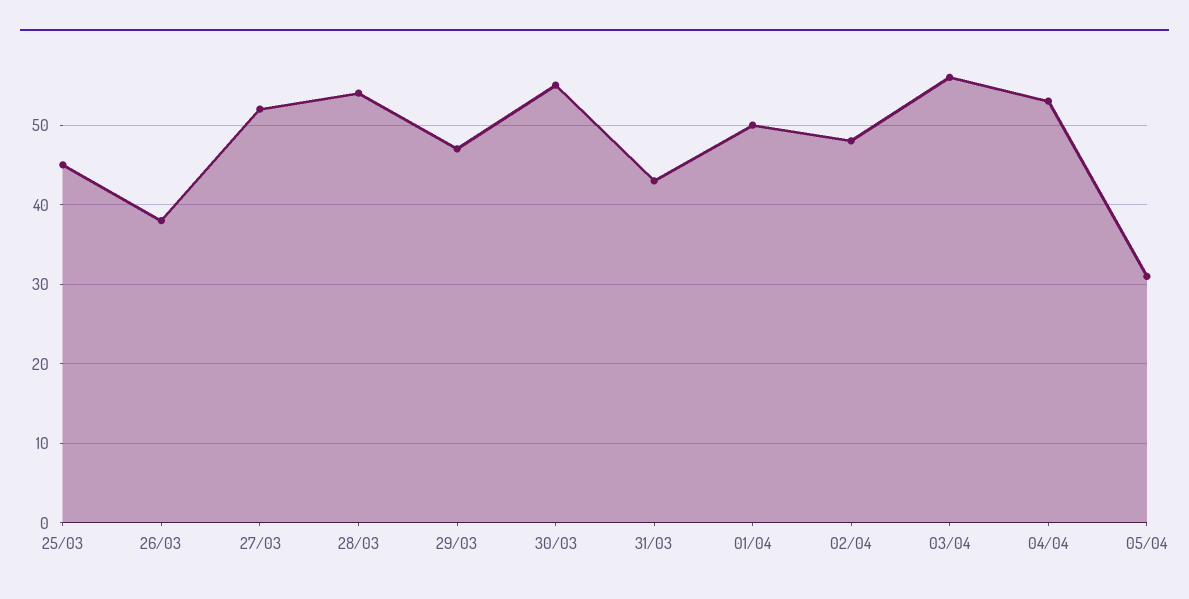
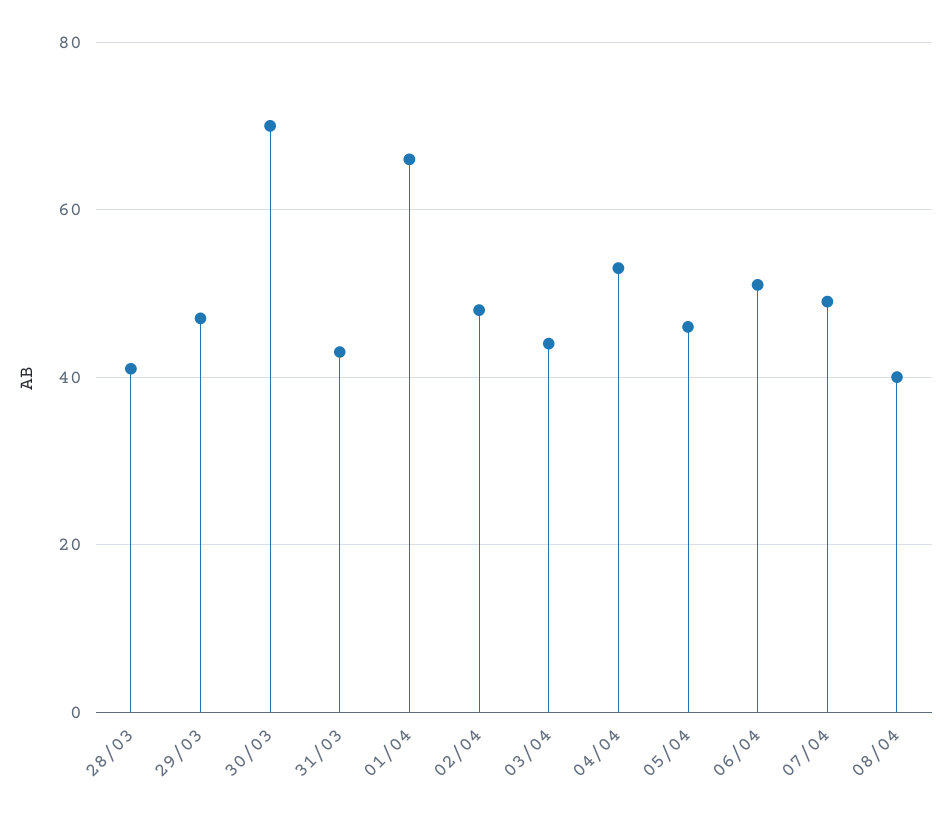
25/03: 45 -> none
26/03: 38 -> none
27/03: 52 -> none
28/03: 54 -> 40
30/03: 55 -> 70
01/04: 50 -> 65
03/04: 56 -> 45
05/04: 31 -> 45
06/04: none -> 50
07/04: none -> 50
08/04: none -> 40

